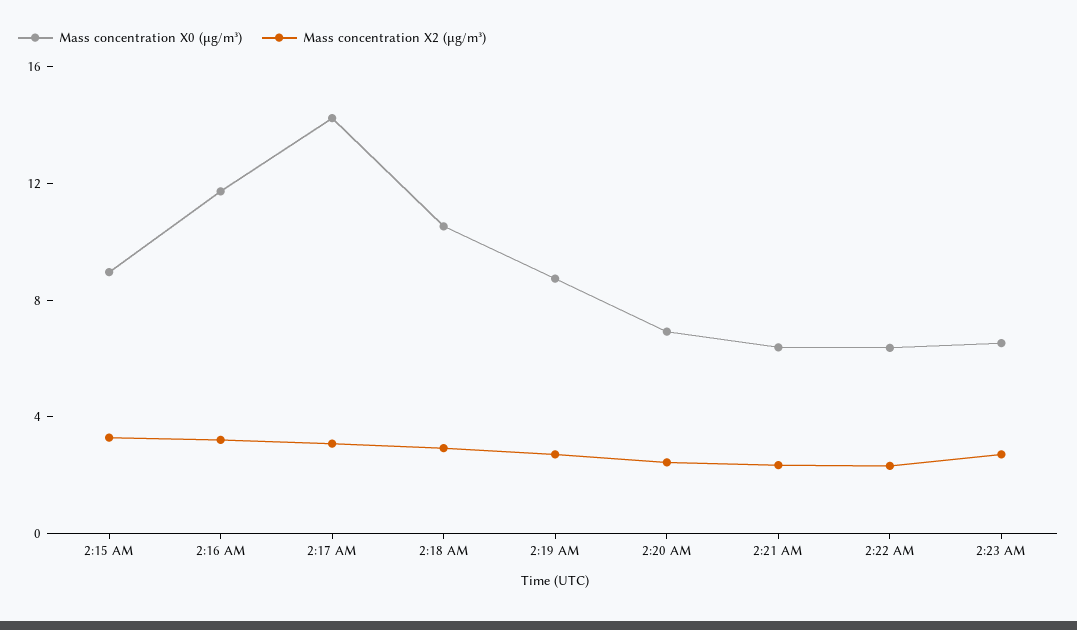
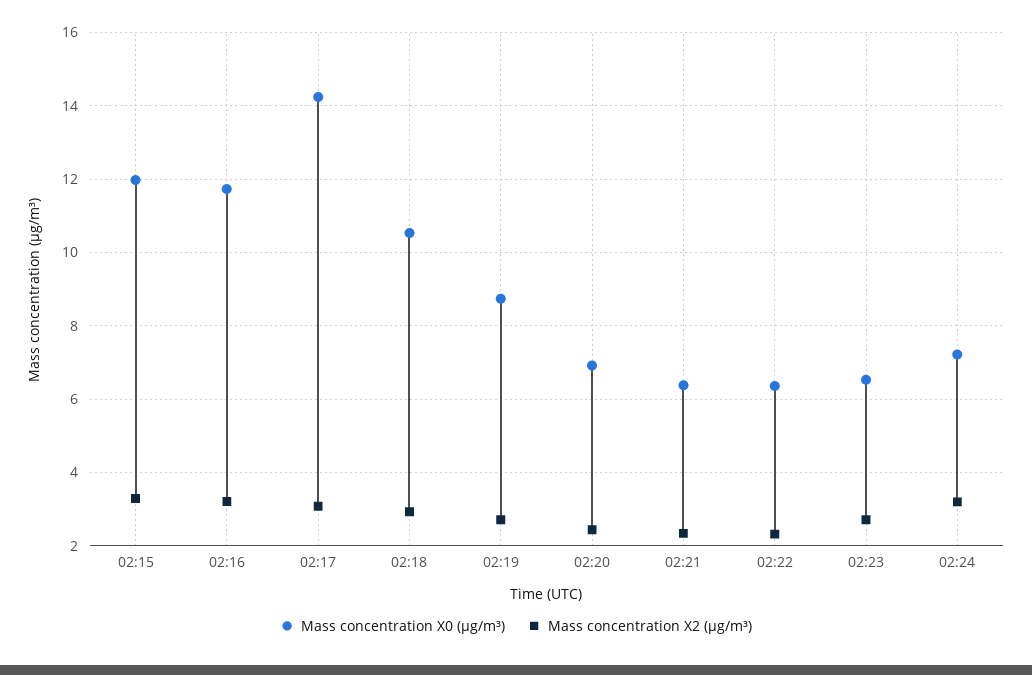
Mass concentration X0 (μg/m³), 2:15 AM: 9 -> 12
Mass concentration X0 (μg/m³), 02:24: none -> 7.2
Mass concentration X2 (μg/m³), 02:24: none -> 3.2

